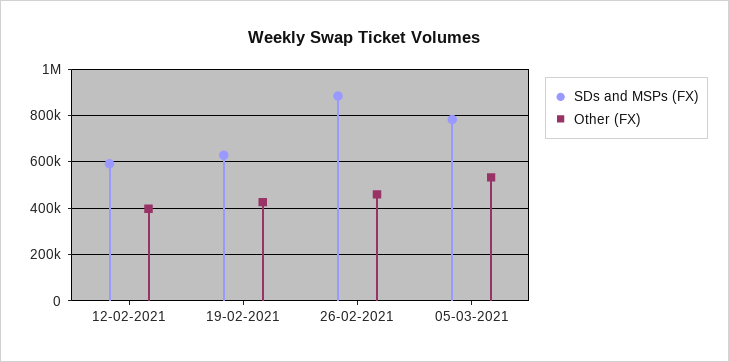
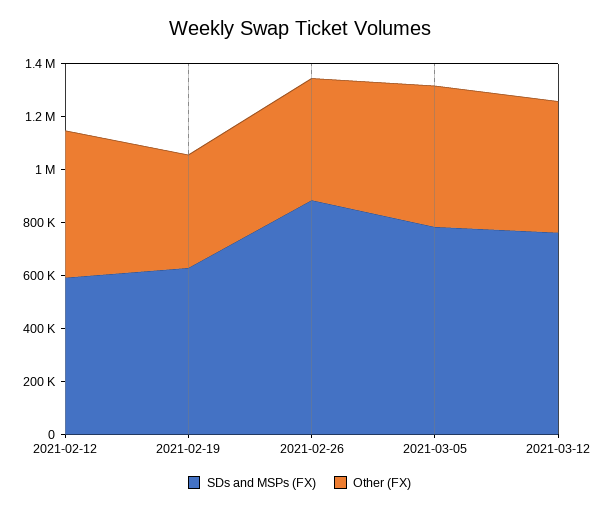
Other (FX), 12-02-2021: 400000 -> 550000
SDs and MSPs (FX), 2021-03-12: none -> 750000
Other (FX), 2021-03-12: none -> 500000

